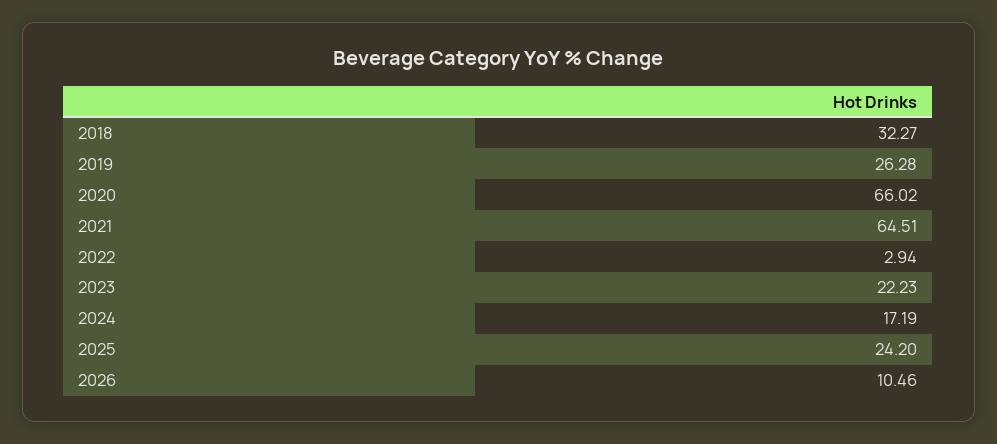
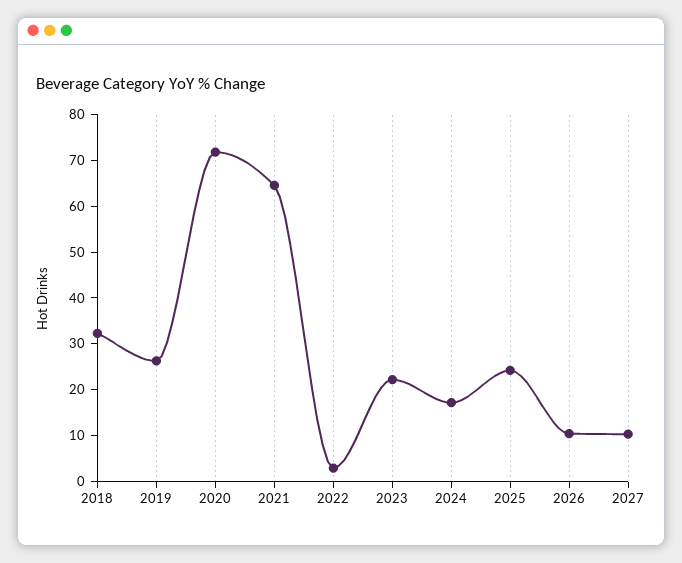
2020: 66.02 -> 72
2027: none -> 10

